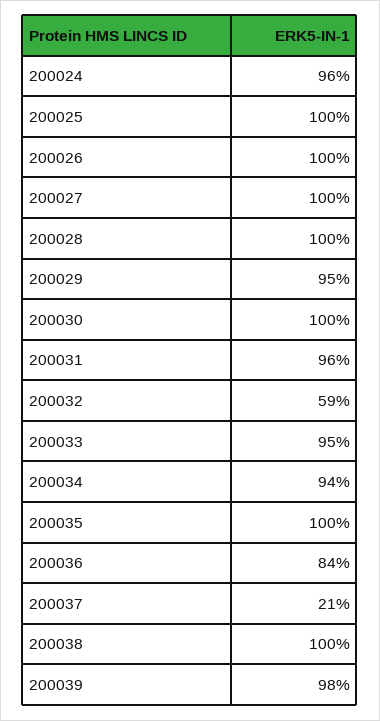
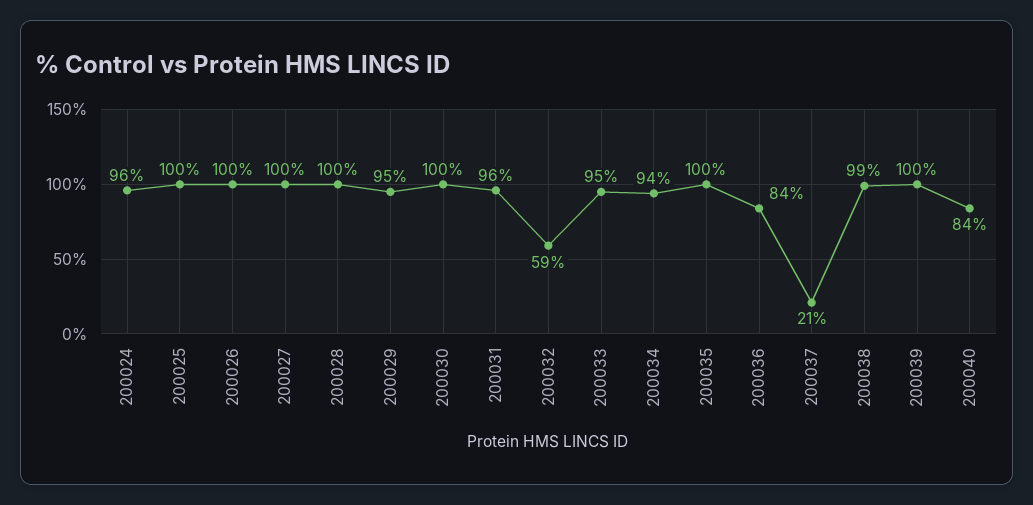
200038: 100 -> 99
200039: 98 -> 100
200040: none -> 84

